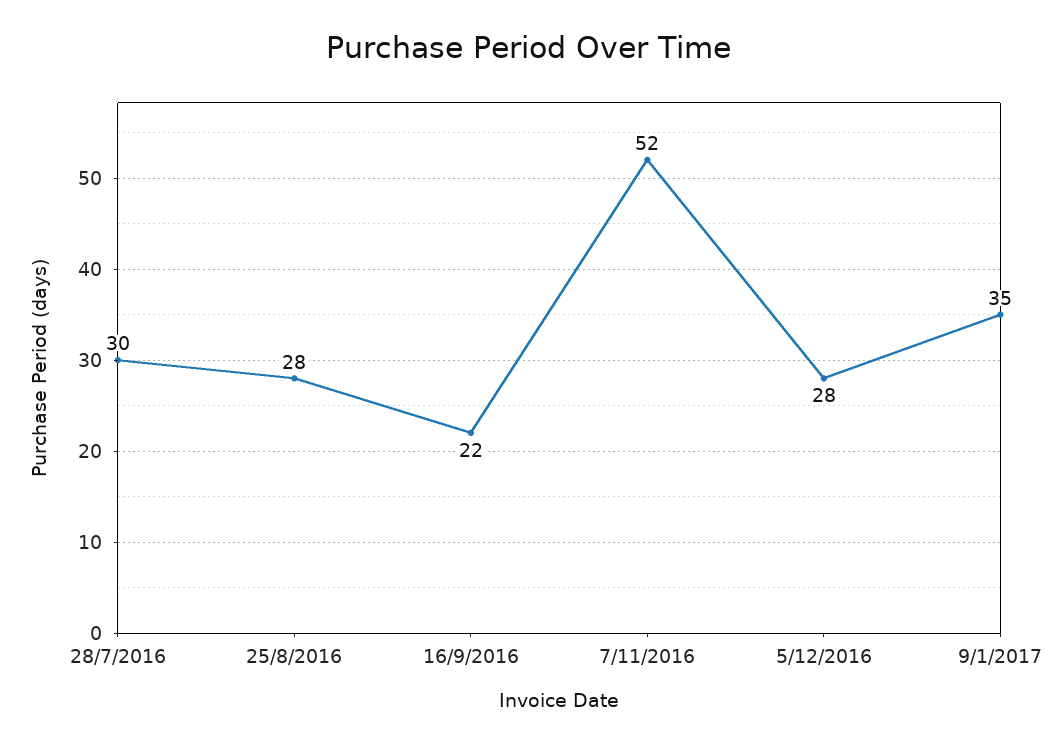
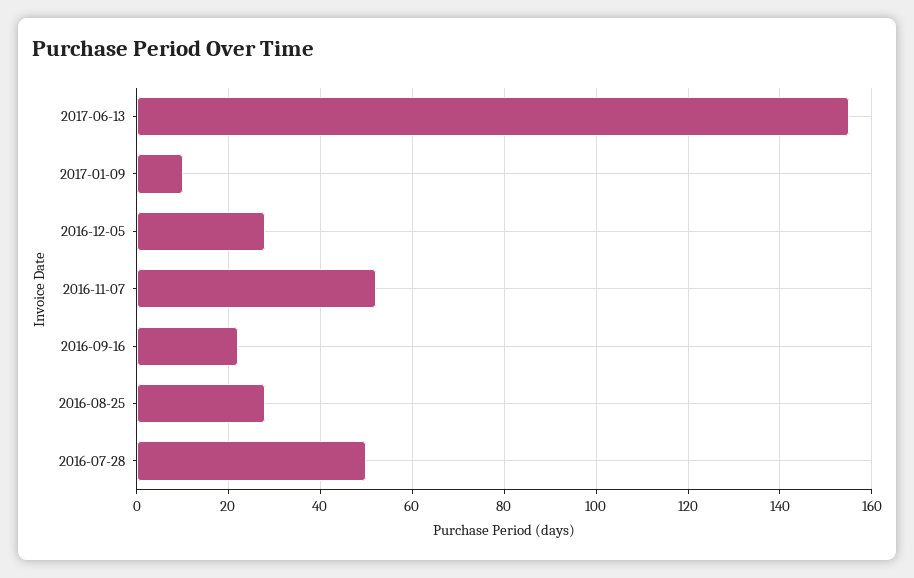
28/7/2016: 30 -> 50
9/1/2017: 35 -> 10
2017-06-13: none -> 155

